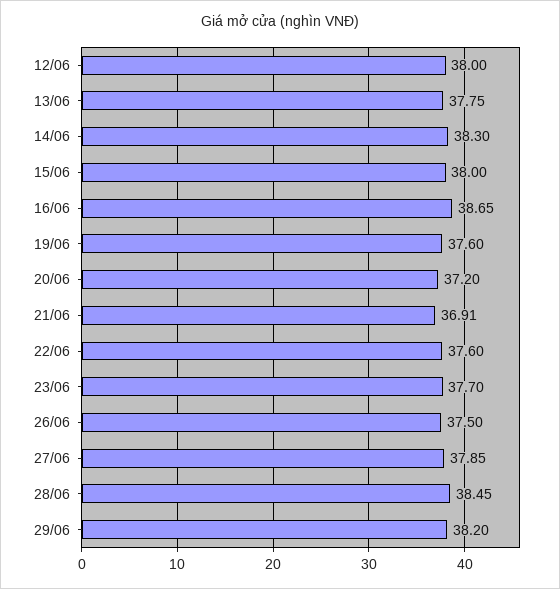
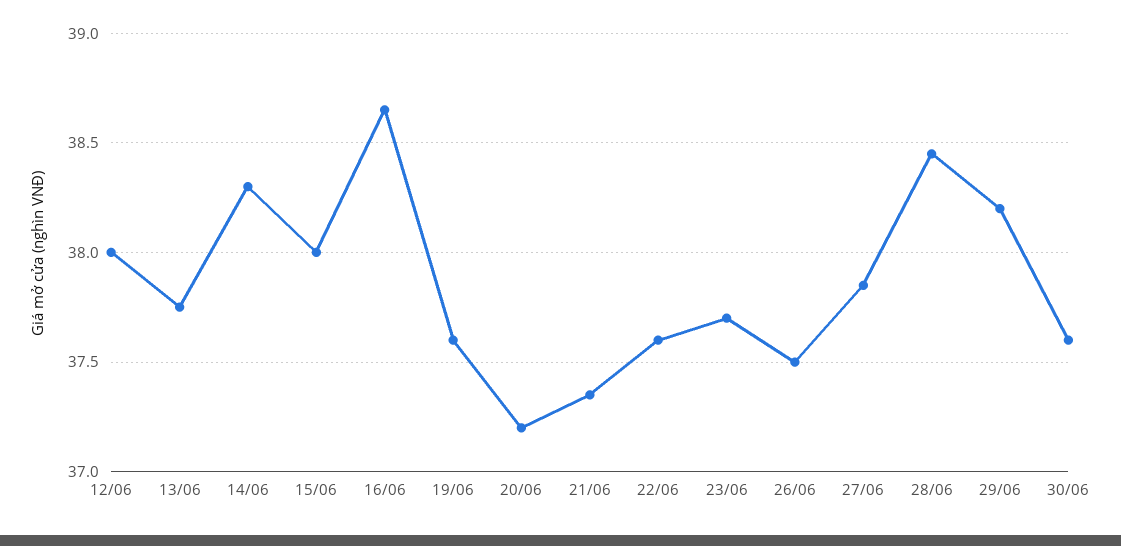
21/06: 36.91 -> 37.35
30/06: none -> 37.6

